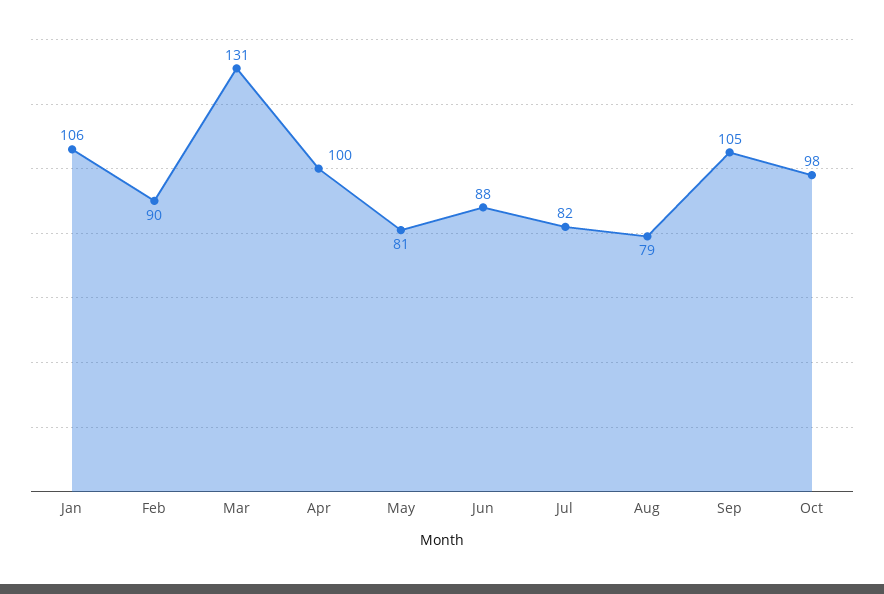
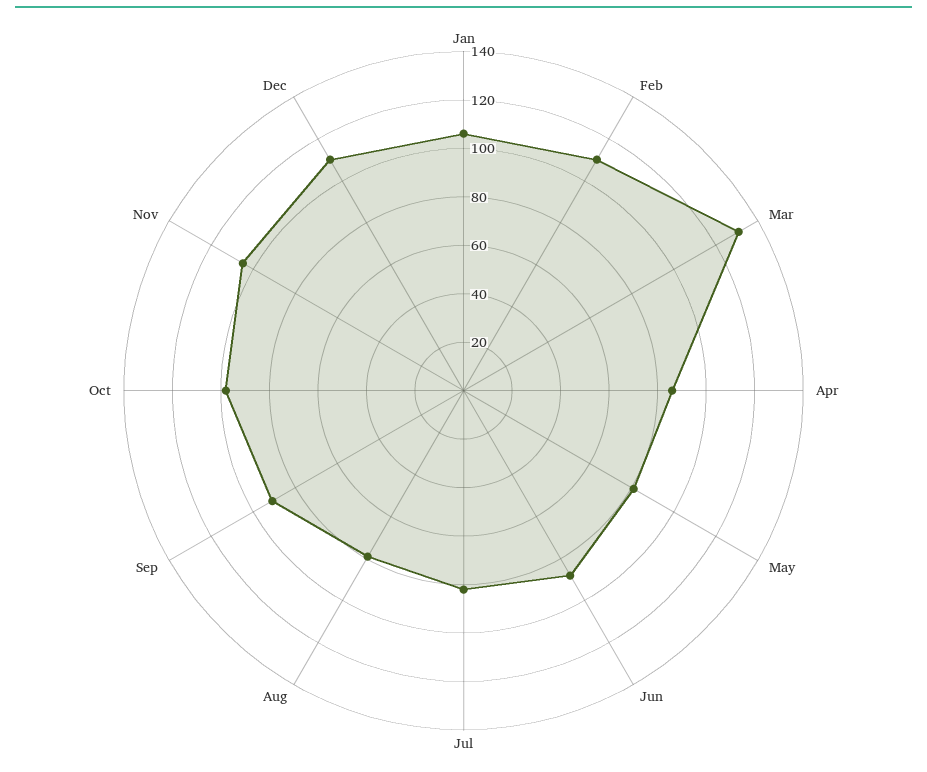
Feb: 90 -> 110
Apr: 100 -> 85
Sep: 105 -> 90
Nov: none -> 105
Dec: none -> 110

